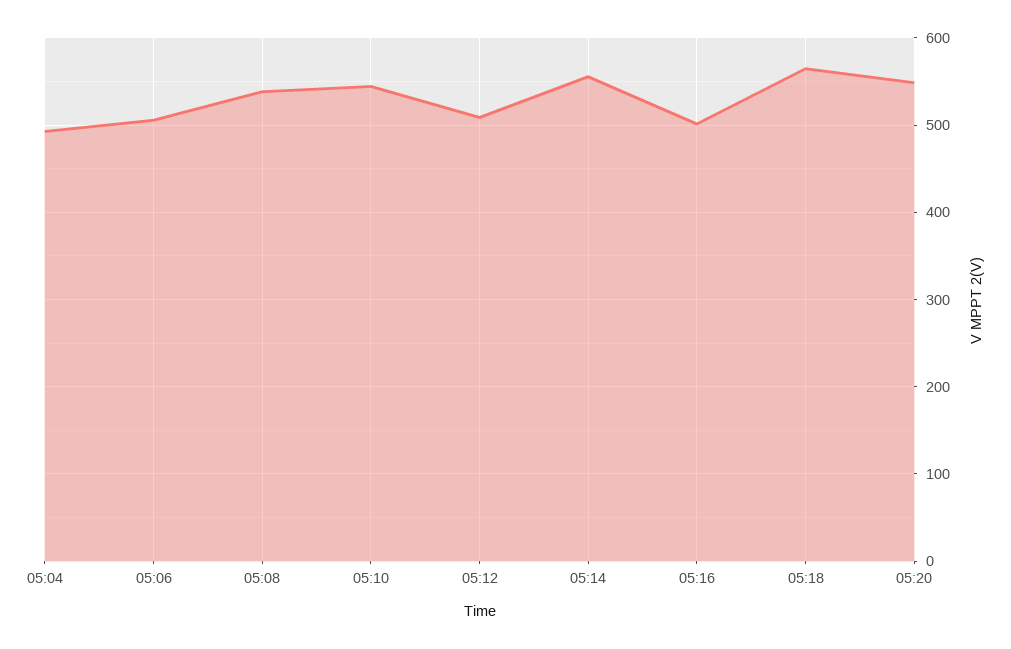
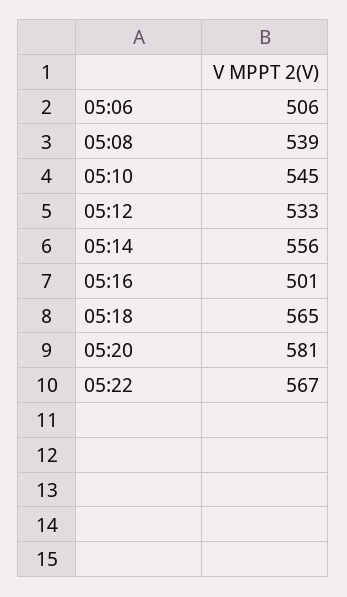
05:04: 490 -> none
05:12: 510 -> 533
05:20: 550 -> 581
05:22: none -> 567

